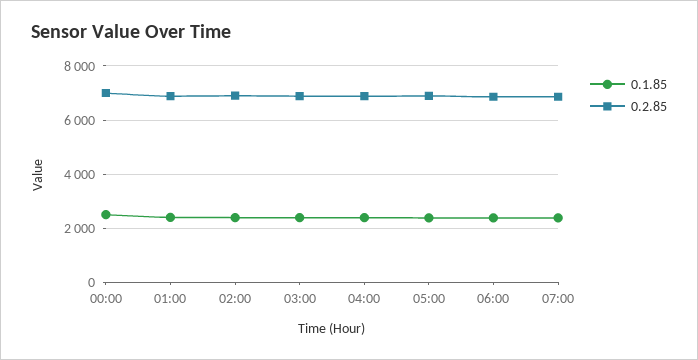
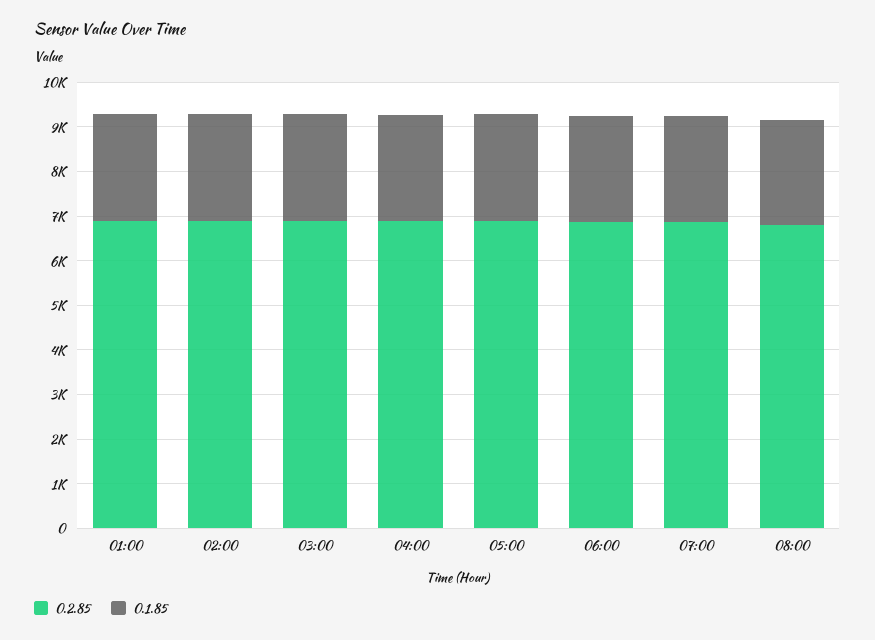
0.1.85, 00:00: 2500 -> none
0.2.85, 00:00: 7000 -> none
0.2.85, 08:00: none -> 6800
0.1.85, 08:00: none -> 2400

